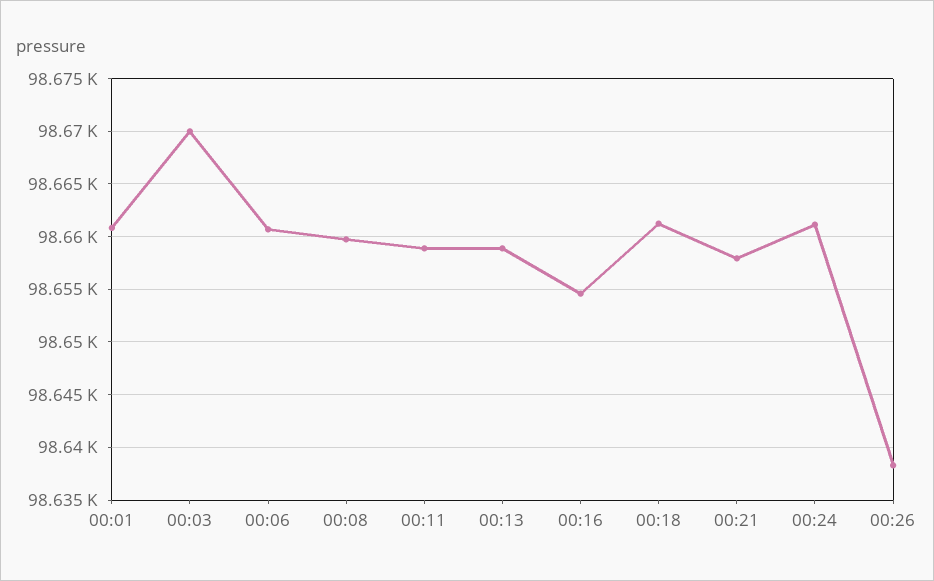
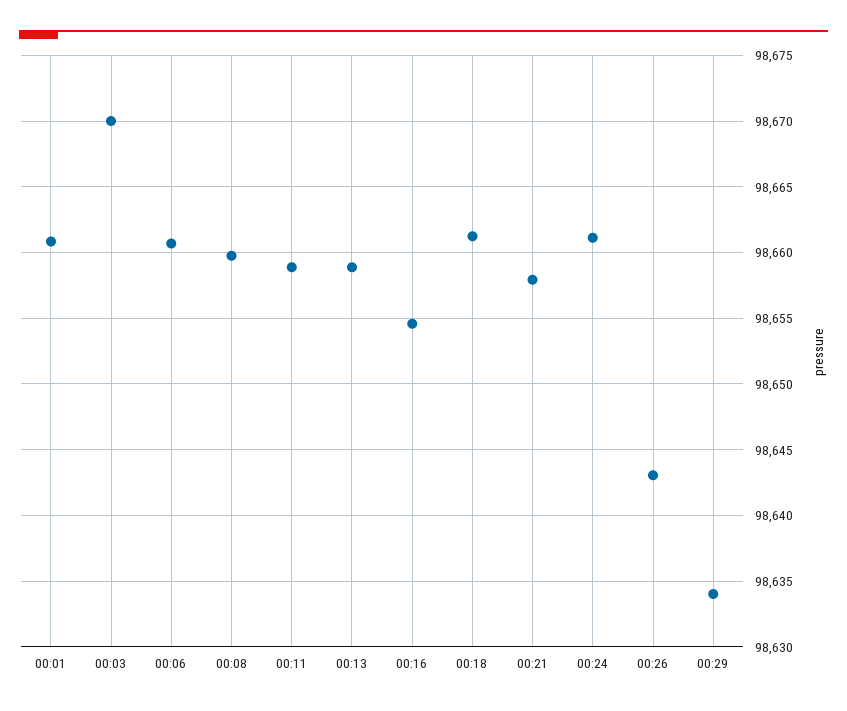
00:26: 98638 -> 98643
00:29: none -> 98634

